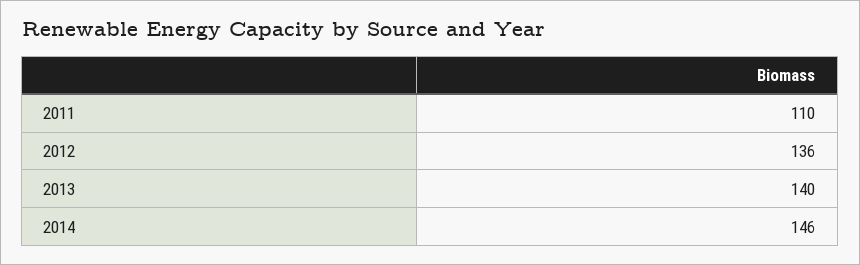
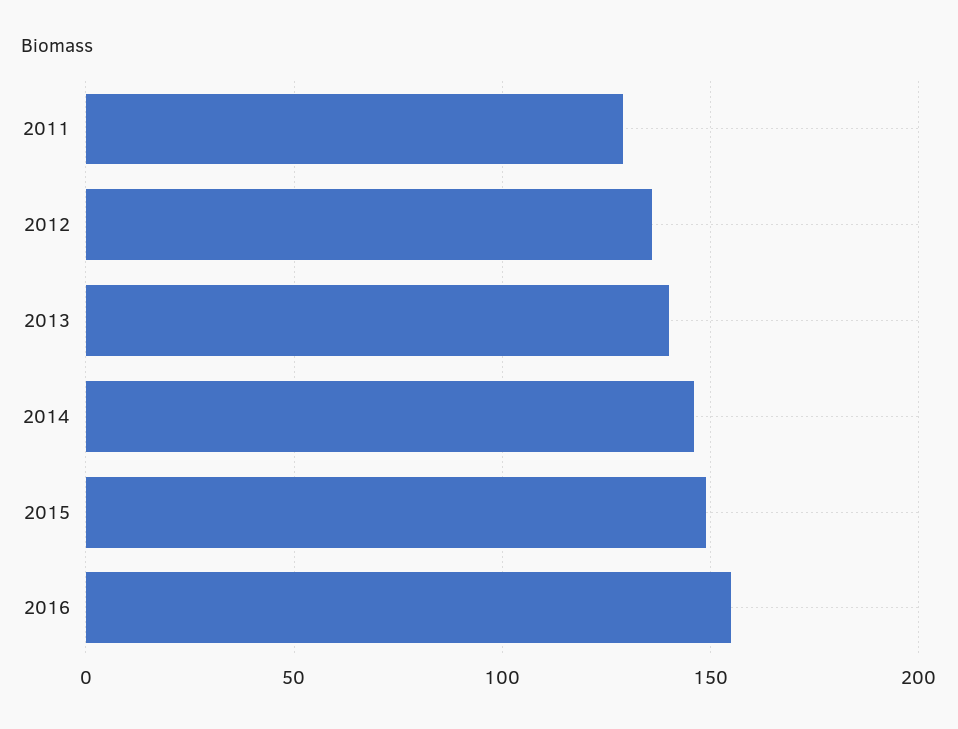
2011: 110 -> 130
2015: none -> 150
2016: none -> 155

